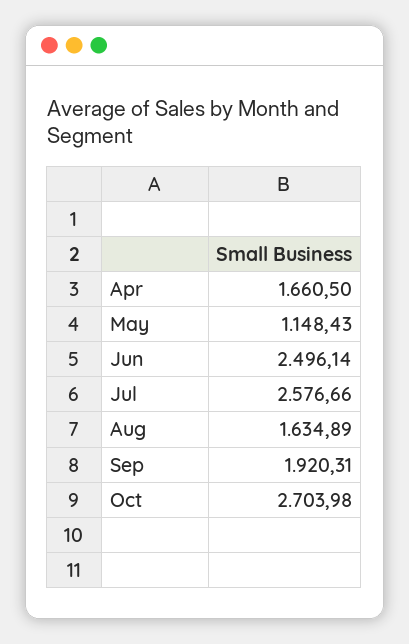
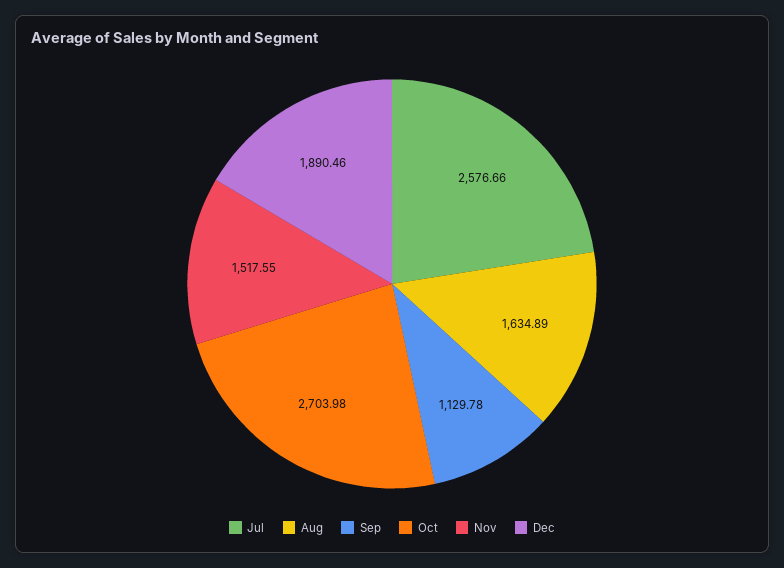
Apr: 1660.5 -> none
May: 1148.43 -> none
Jun: 2496.14 -> none
Sep: 1920.31 -> 1129.78
Nov: none -> 1517.55
Dec: none -> 1890.46

